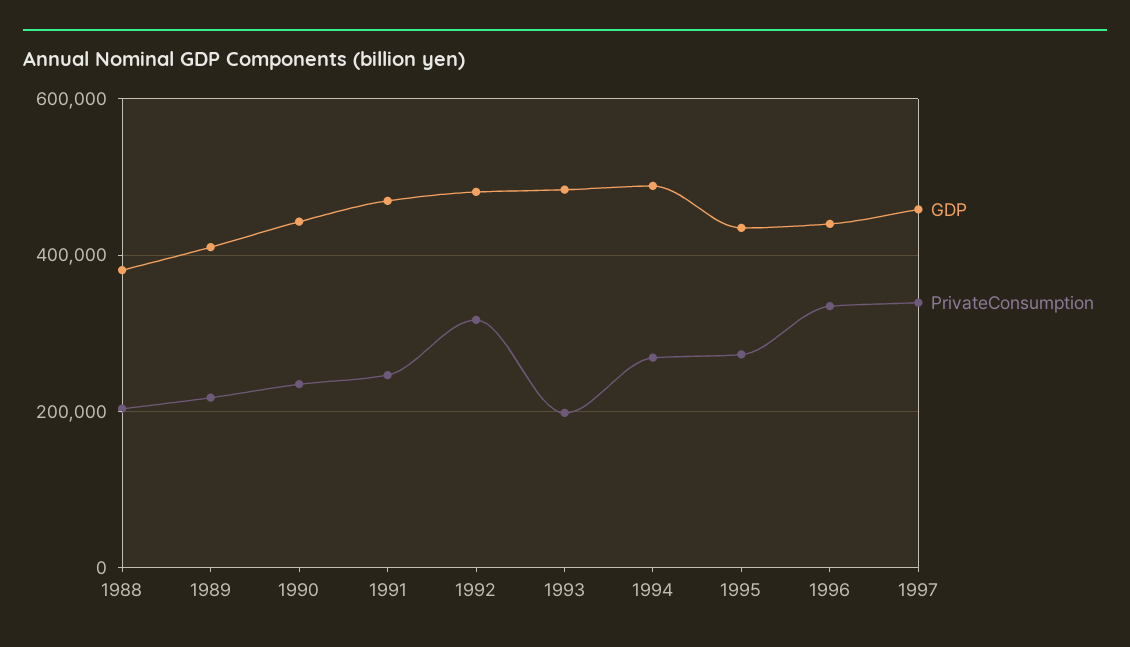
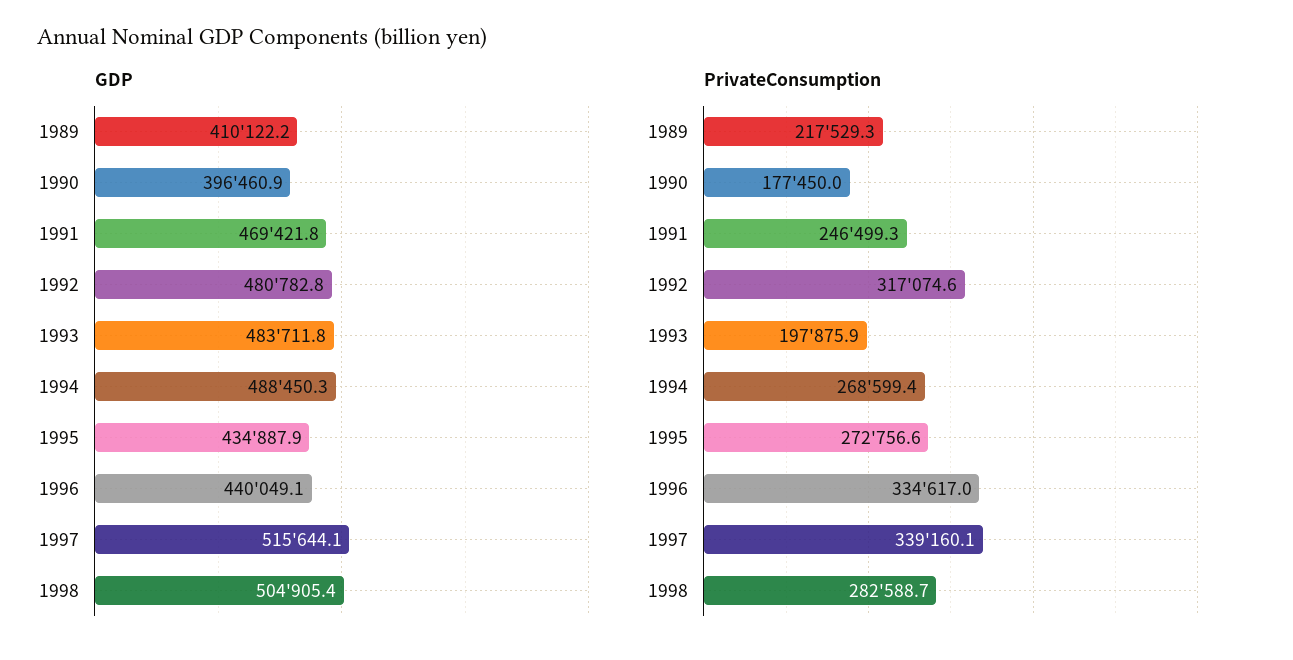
GDP, 1988: 380000 -> none
PrivateConsumption, 1988: 200000 -> none
GDP, 1990: 440000 -> 396460.9
PrivateConsumption, 1990: 240000 -> 177450
GDP, 1997: 460000 -> 515644.1
GDP, 1998: none -> 504905.4
PrivateConsumption, 1998: none -> 282588.7

